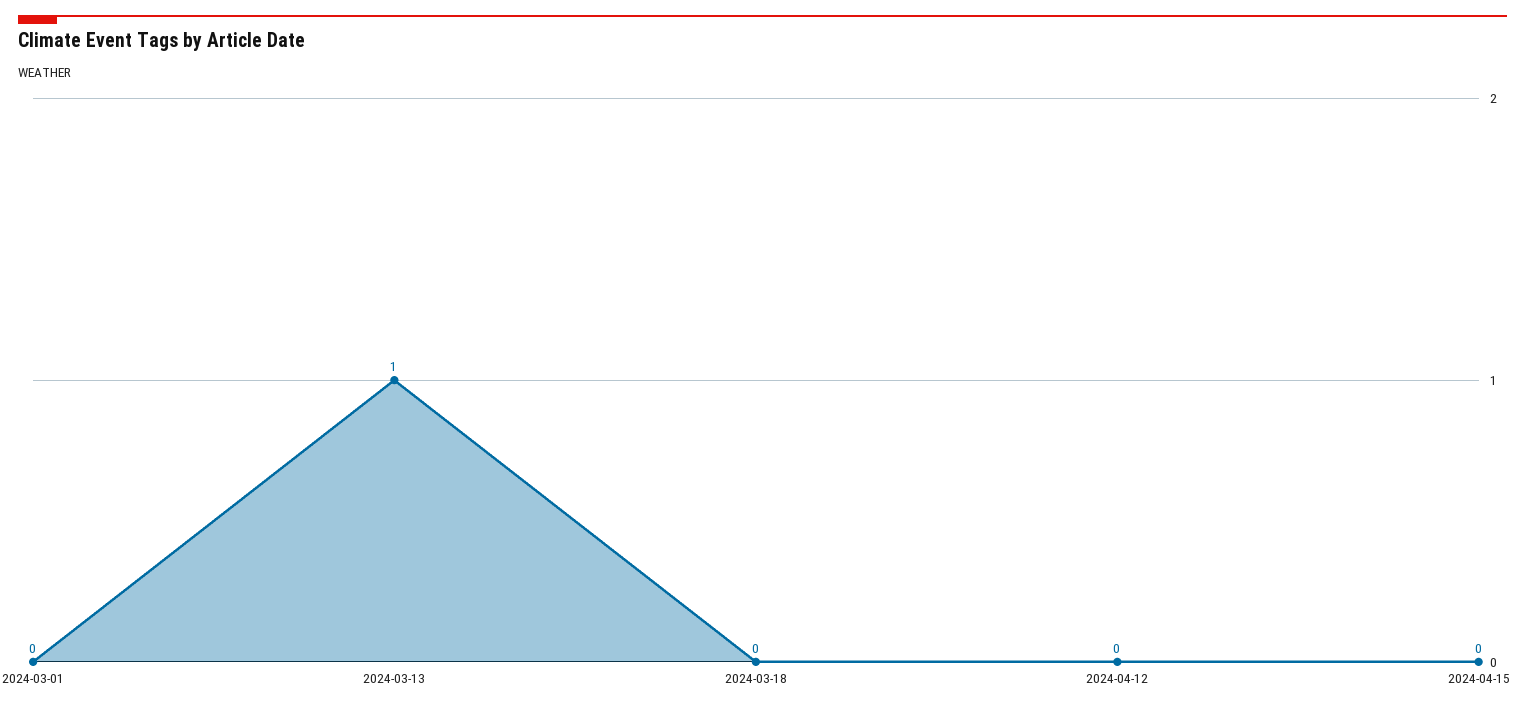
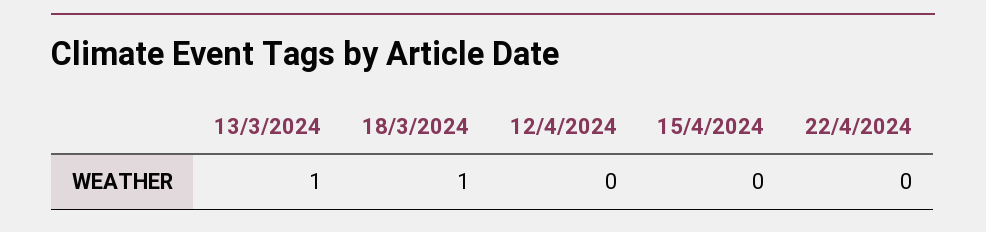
2024-03-01: 0 -> none
2024-03-18: 0 -> 1
22/4/2024: none -> 0

